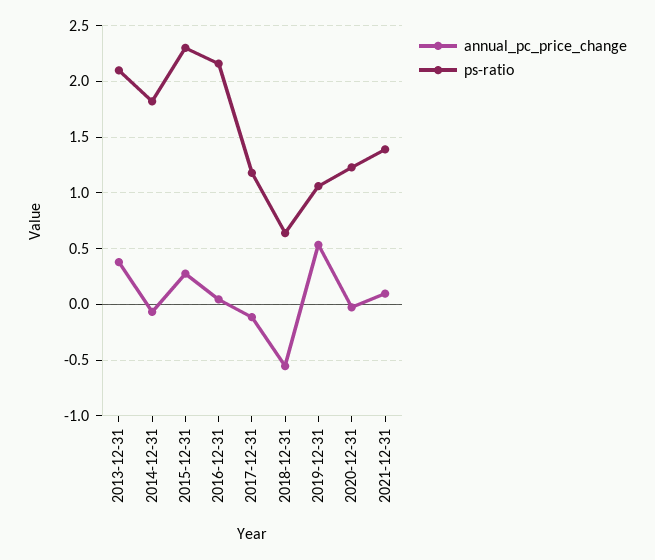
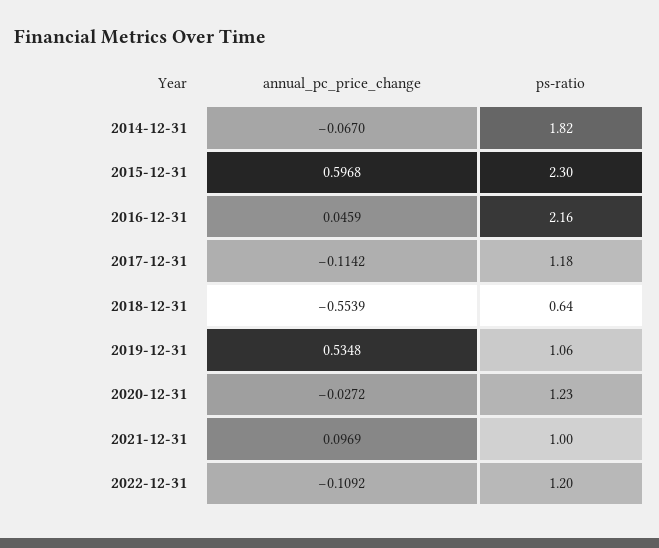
annual_pc_price_change, 2013-12-31: 0.4 -> none
ps-ratio, 2013-12-31: 2.1 -> none
annual_pc_price_change, 2015-12-31: 0.3 -> 0.5968
ps-ratio, 2021-12-31: 1.4 -> 1
annual_pc_price_change, 2022-12-31: none -> -0.1092
ps-ratio, 2022-12-31: none -> 1.2

